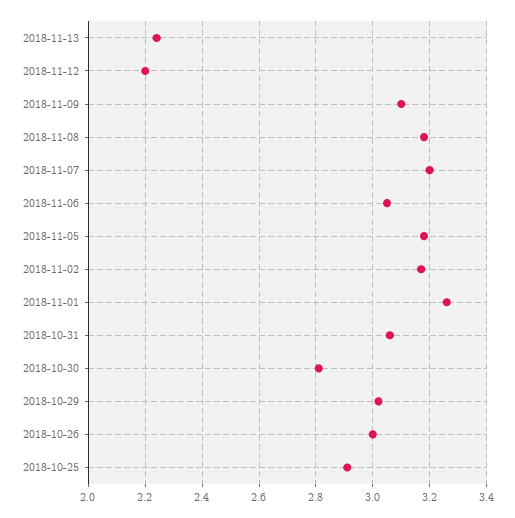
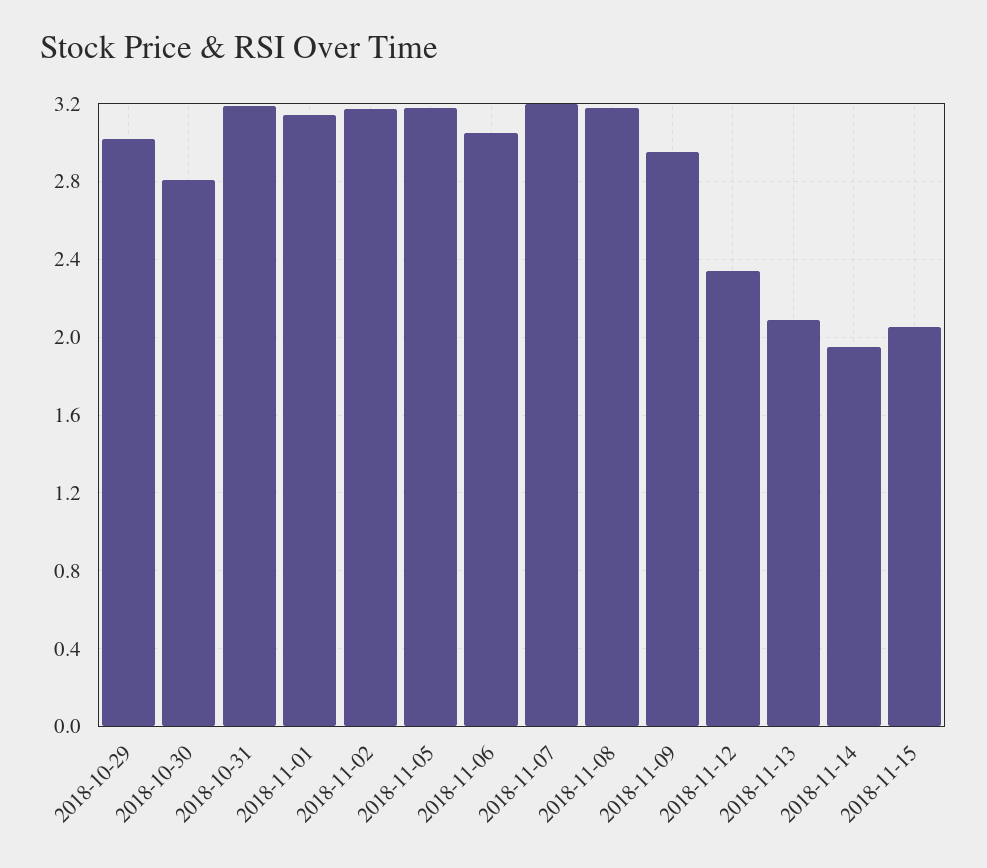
2018-11-13: 2.25 -> 2.1
2018-11-12: 2.2 -> 2.35
2018-11-09: 3.1 -> 2.95
2018-11-01: 3.25 -> 3.15
2018-10-31: 3.05 -> 3.2
2018-10-26: 3 -> none
2018-10-25: 2.9 -> none
2018-11-14: none -> 1.95
2018-11-15: none -> 2.05

